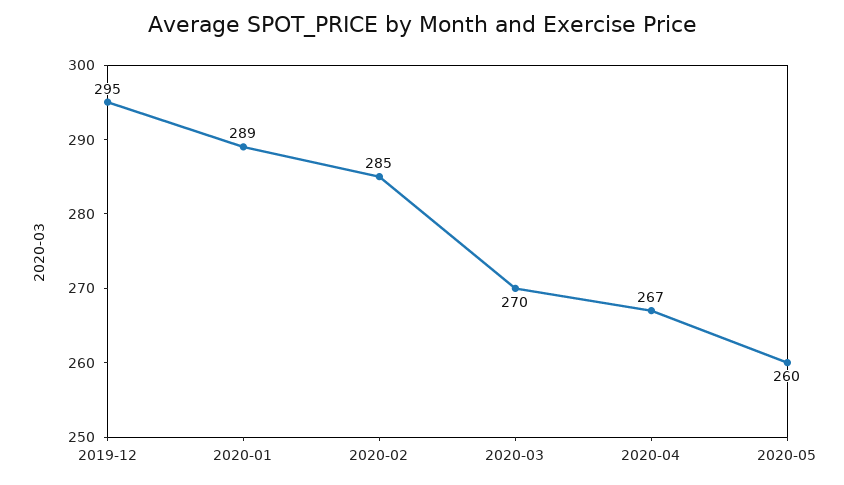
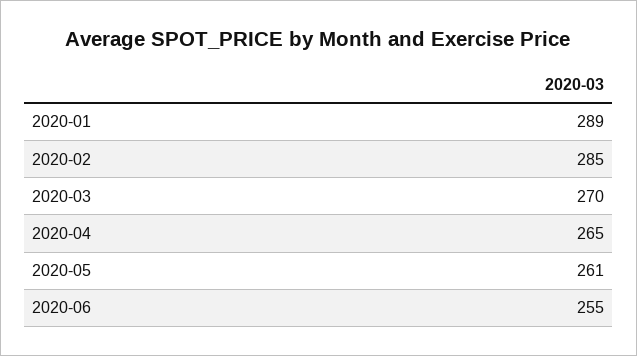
2019-12: 295 -> none
2020-04: 267 -> 265
2020-05: 260 -> 261
2020-06: none -> 255

